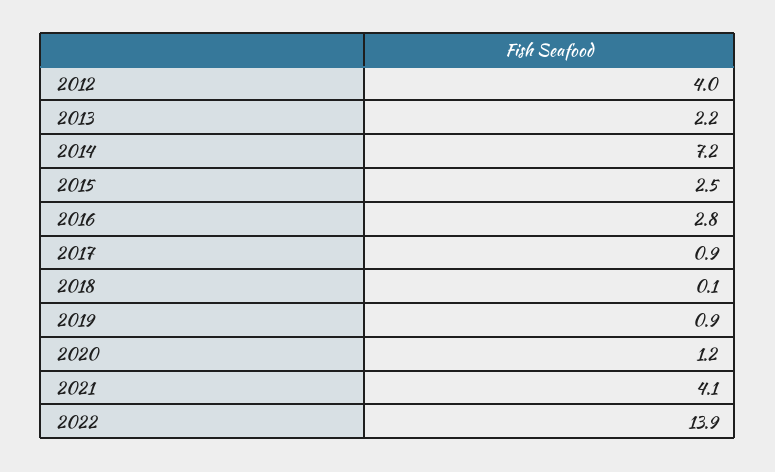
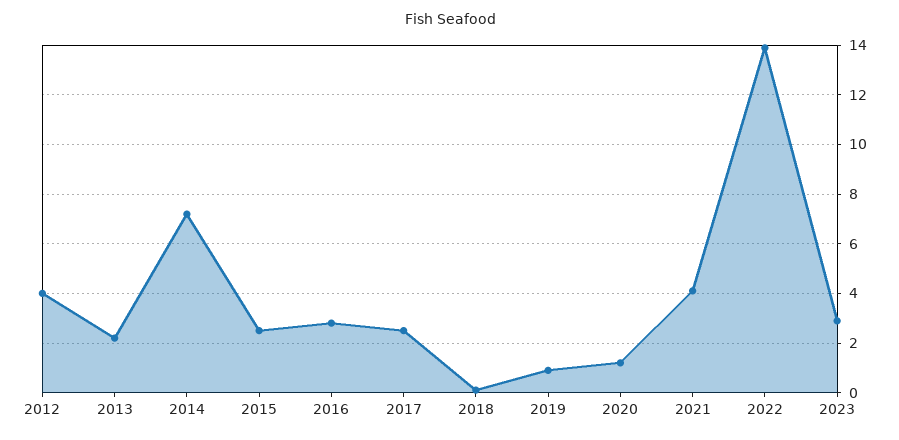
2017: 0.9 -> 2.5
2023: none -> 3

